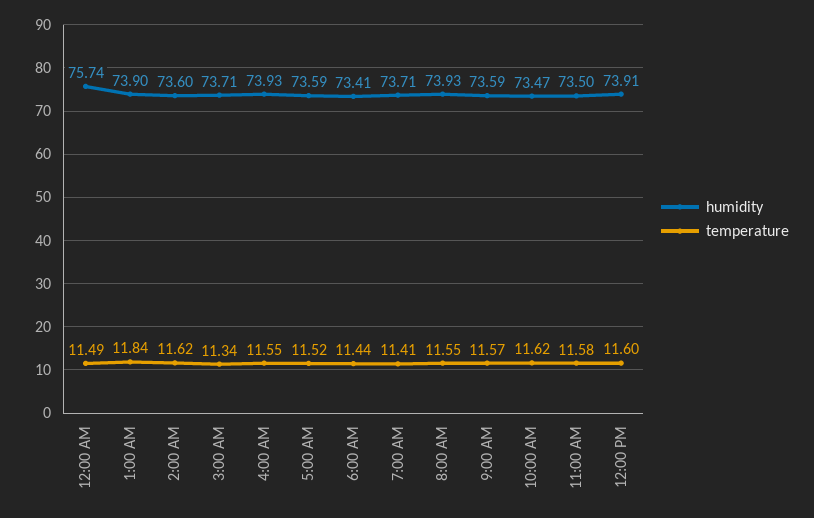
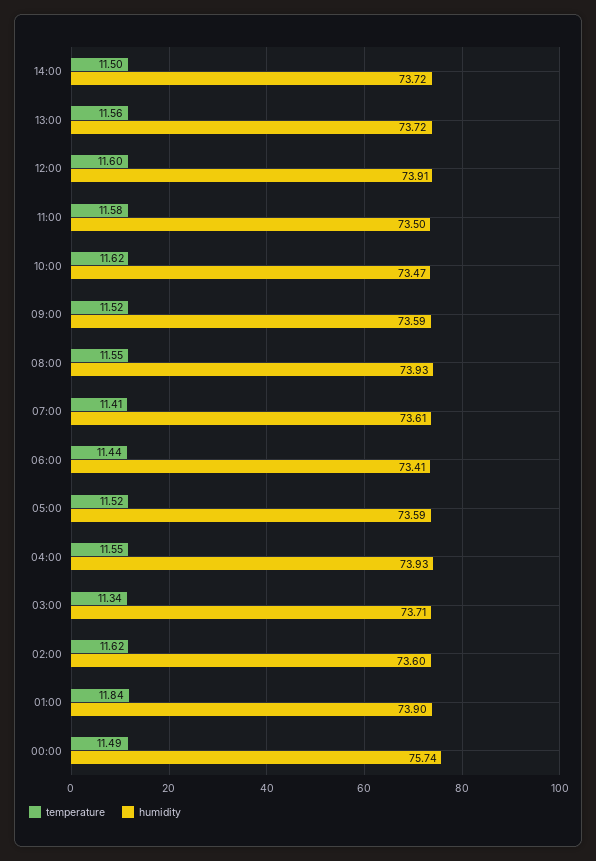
humidity, 7:00 AM: 73.71 -> 73.61
temperature, 9:00 AM: 11.57 -> 11.52
temperature, 14:00: none -> 11.5
humidity, 14:00: none -> 73.72
temperature, 13:00: none -> 11.56
humidity, 13:00: none -> 73.72

